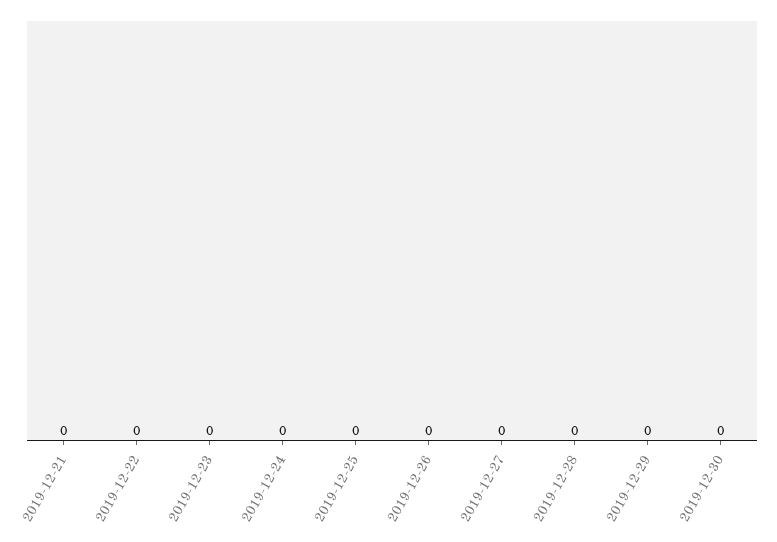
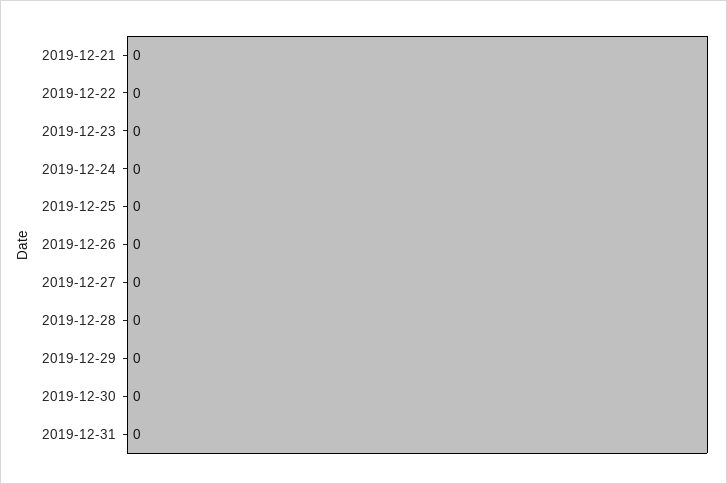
2019-12-31: none -> 0

